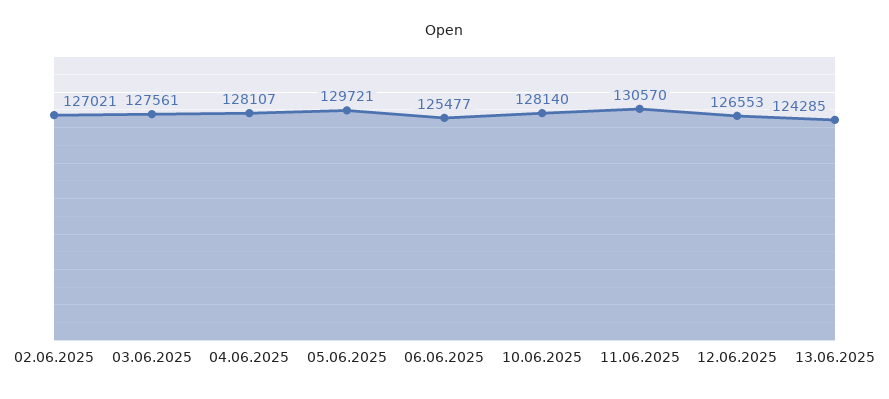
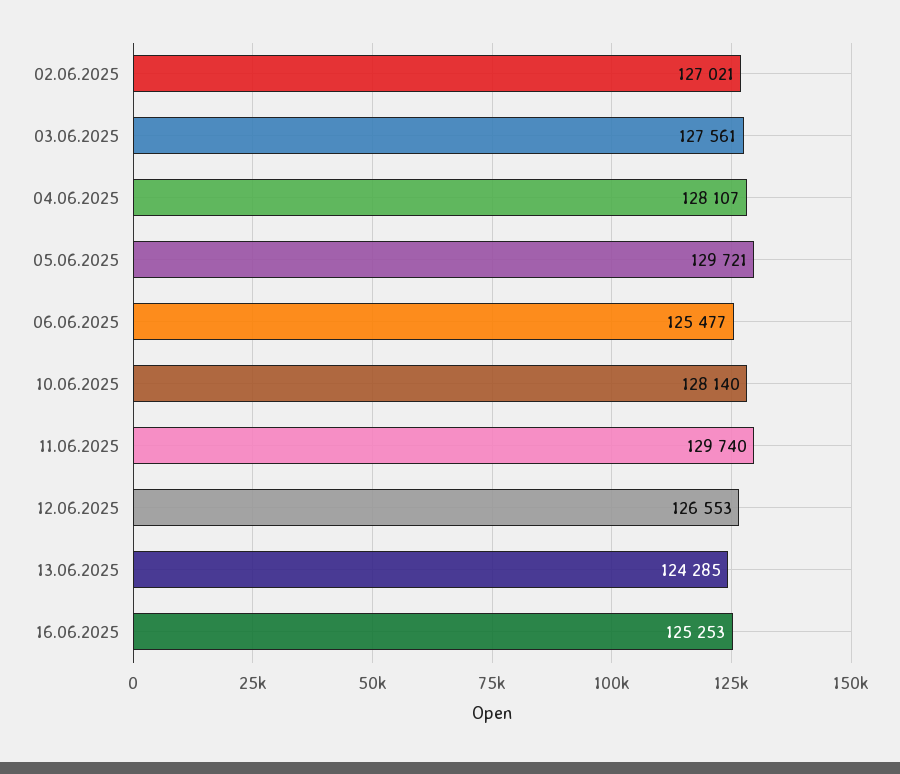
11.06.2025: 130570 -> 129740
16.06.2025: none -> 125253

